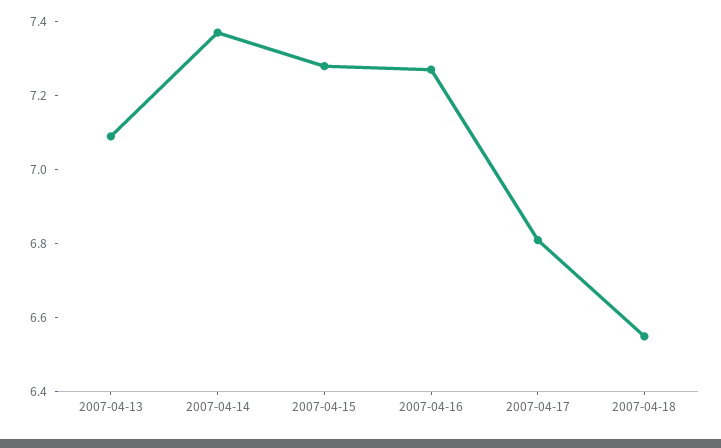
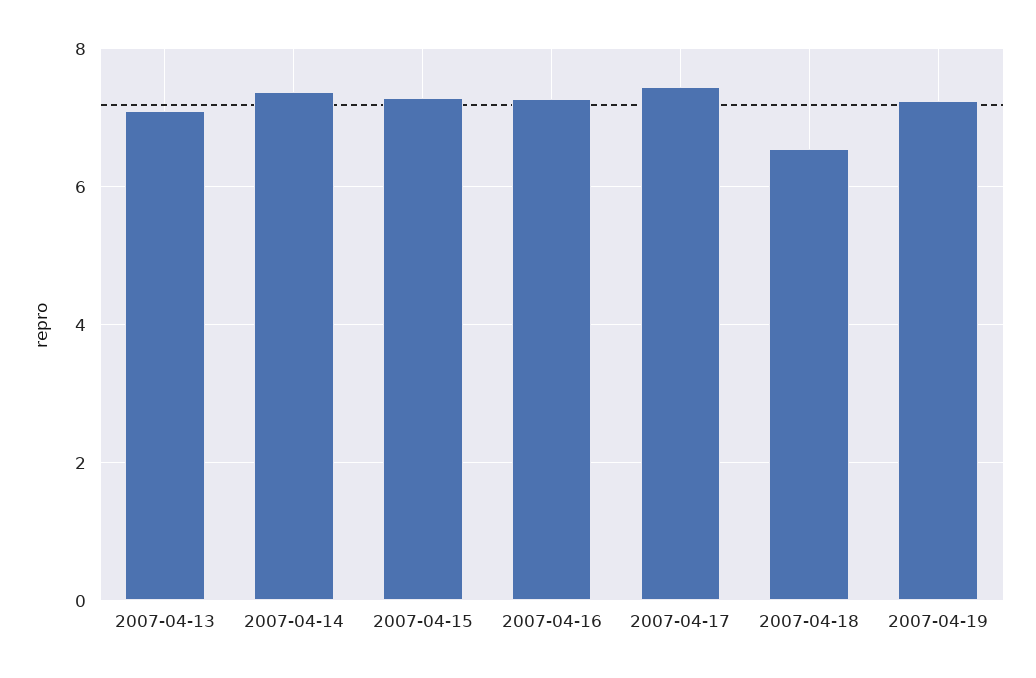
2007-04-17: 6.8 -> 7.4
2007-04-19: none -> 7.2

